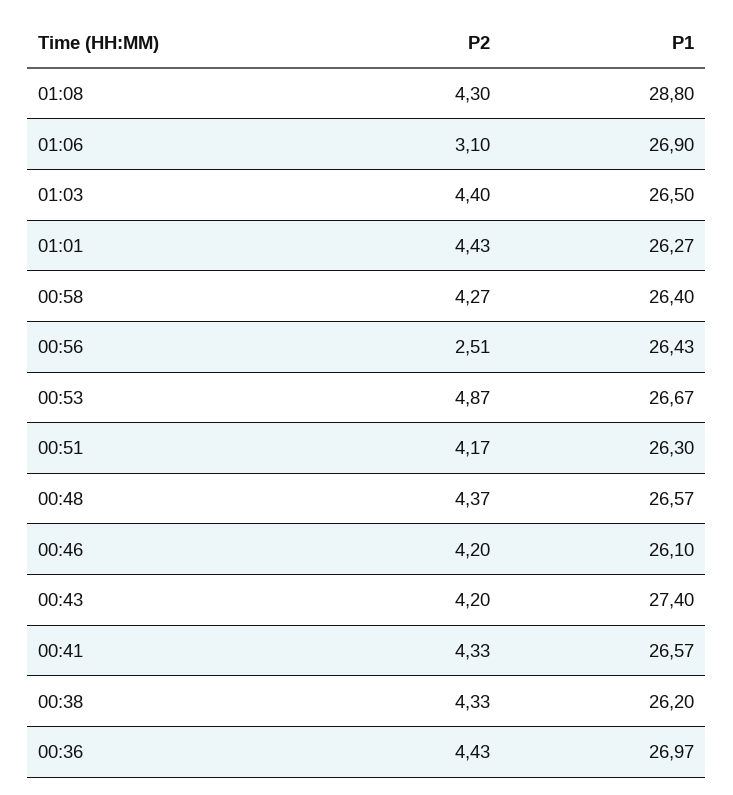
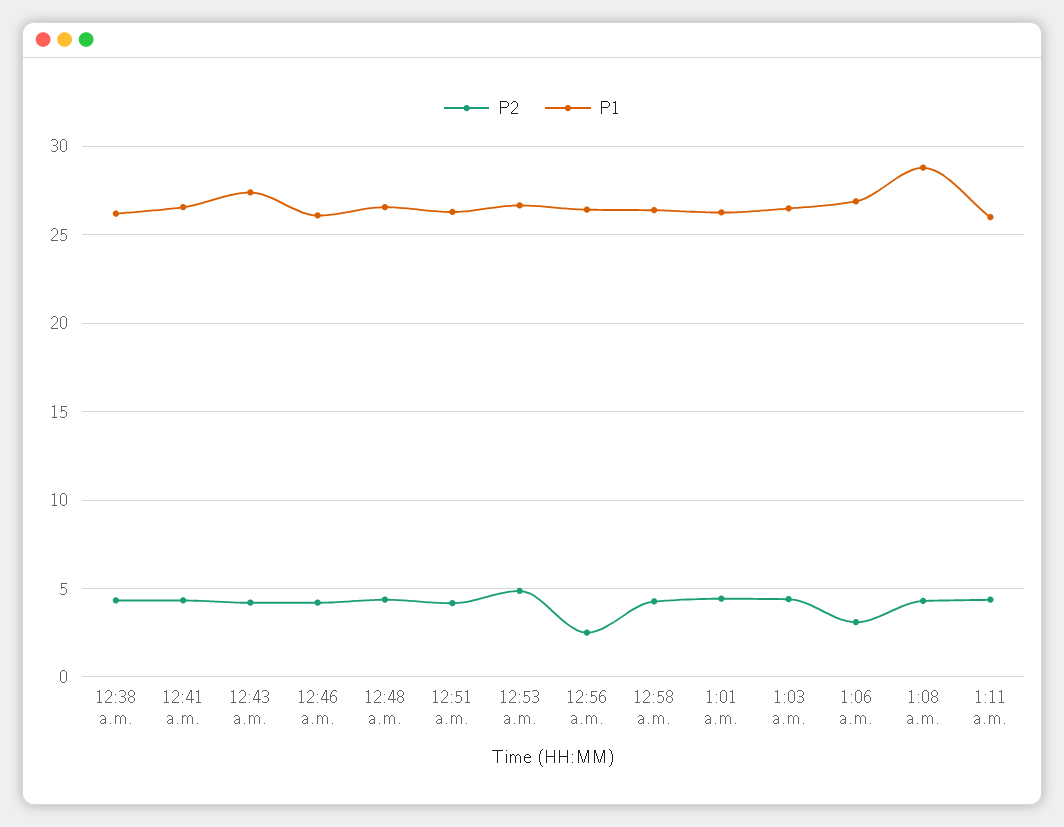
P2, 00:36: 4.43 -> none
P1, 00:36: 26.97 -> none
P2, 1:11 a.m.: none -> 4.5
P1, 1:11 a.m.: none -> 26

